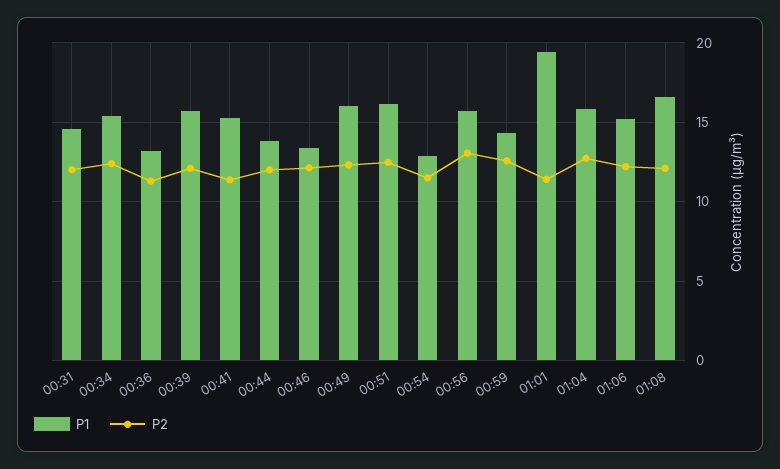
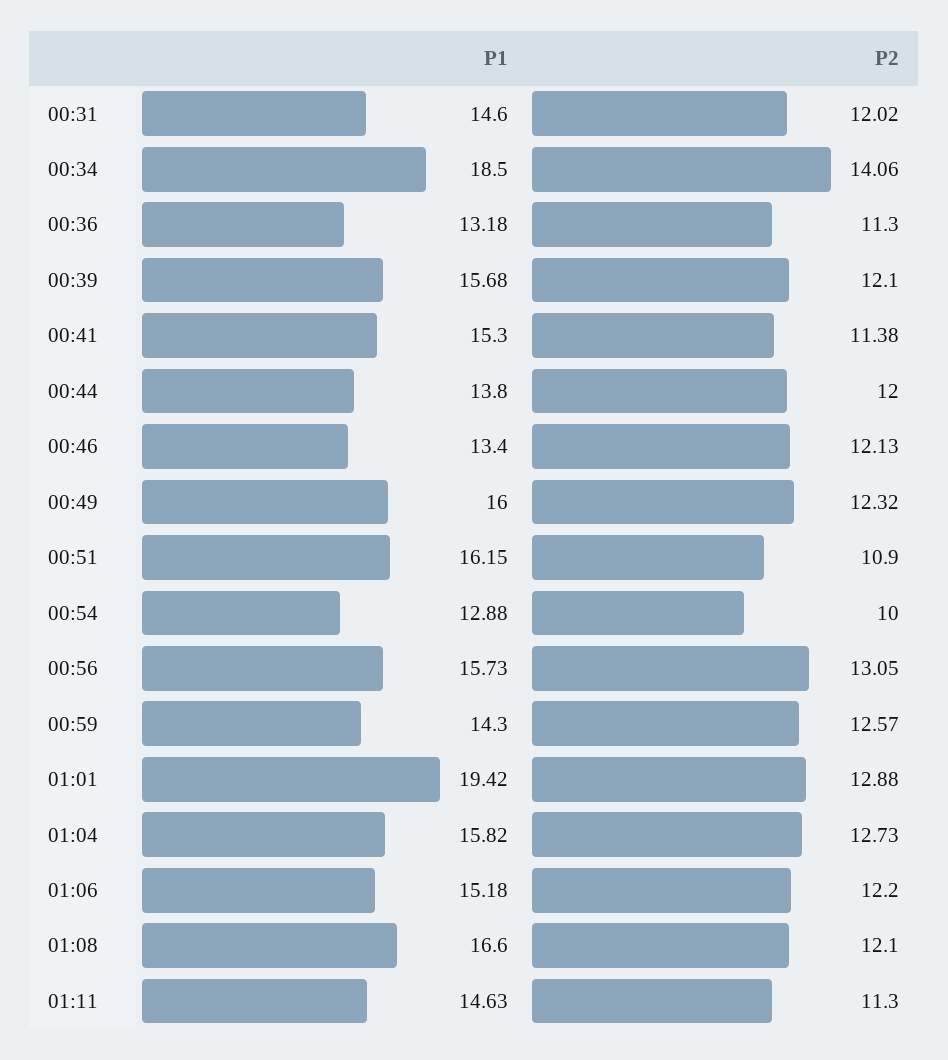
P1, 00:34: 15.5 -> 18.5
P2, 00:34: 12.5 -> 14.06
P2, 00:51: 12.5 -> 10.9
P2, 00:54: 11.5 -> 10
P2, 01:01: 11.5 -> 12.88
P1, 01:11: none -> 14.63
P2, 01:11: none -> 11.3

